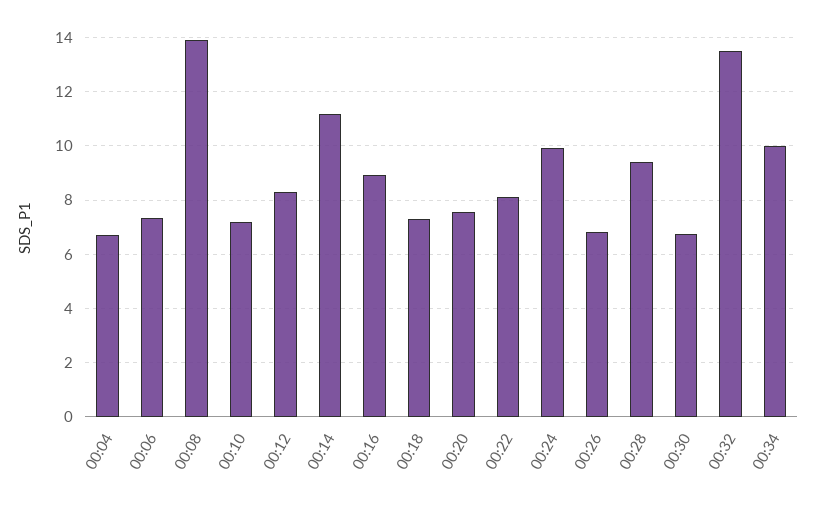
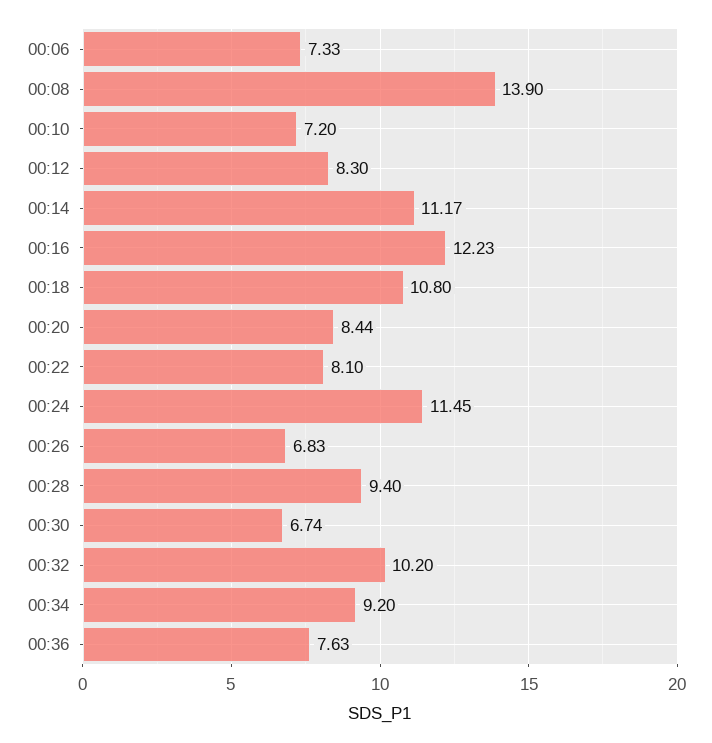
00:04: 6.75 -> none
00:16: 9 -> 12.23
00:18: 7.25 -> 10.8
00:20: 7.5 -> 8.44
00:24: 10 -> 11.45
00:32: 13.5 -> 10.2
00:34: 10 -> 9.2
00:36: none -> 7.63

